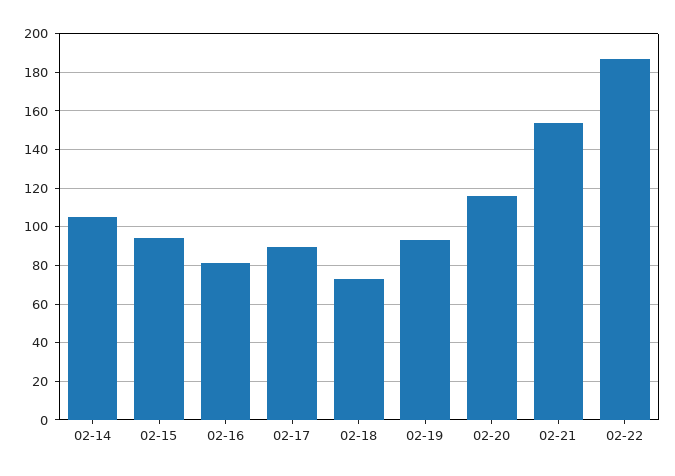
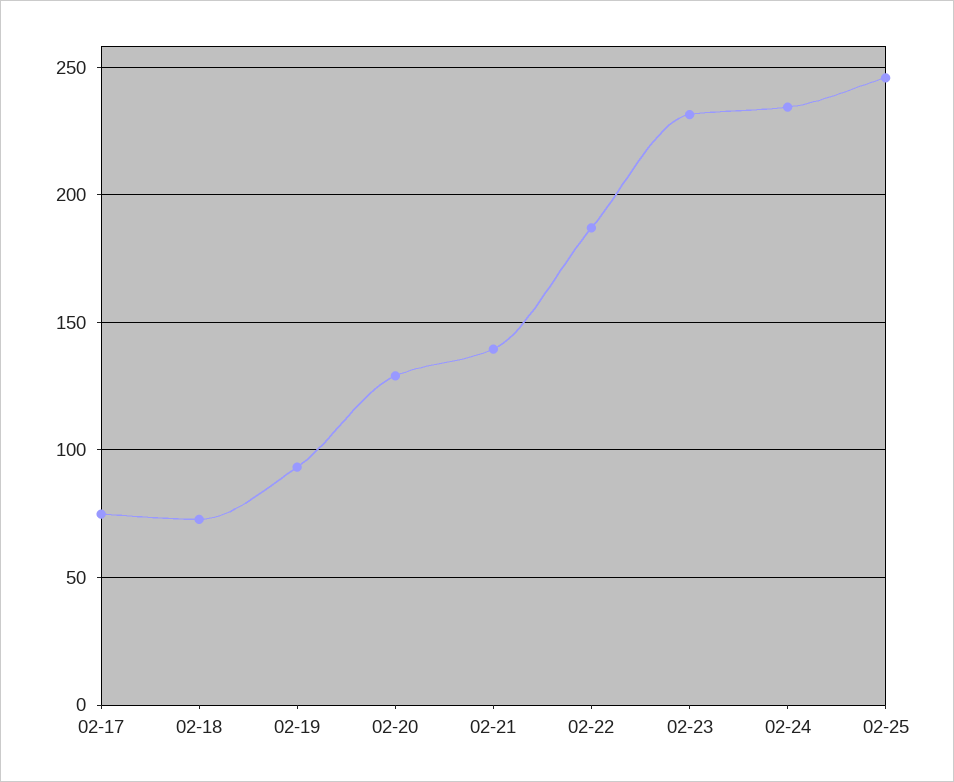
02-14: 105 -> none
02-15: 95 -> none
02-16: 80 -> none
02-17: 90 -> 75
02-20: 115 -> 130
02-21: 155 -> 140
02-23: none -> 230
02-24: none -> 235
02-25: none -> 245

